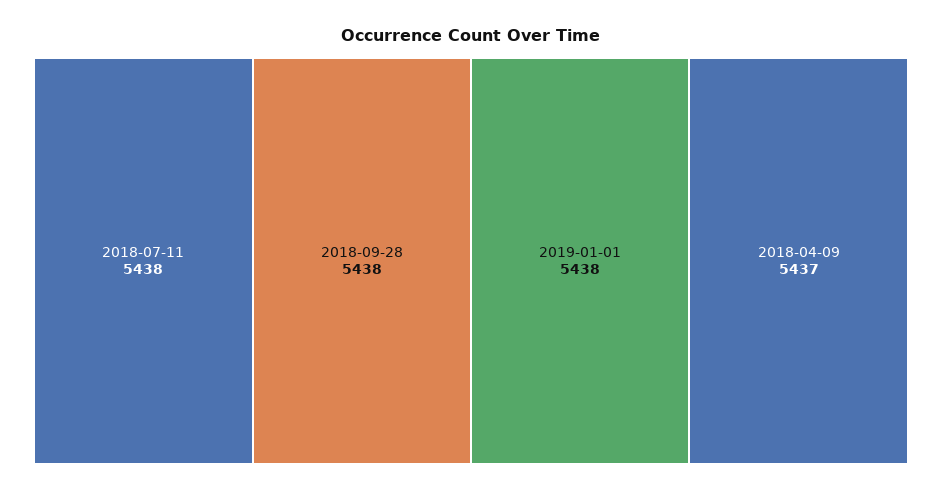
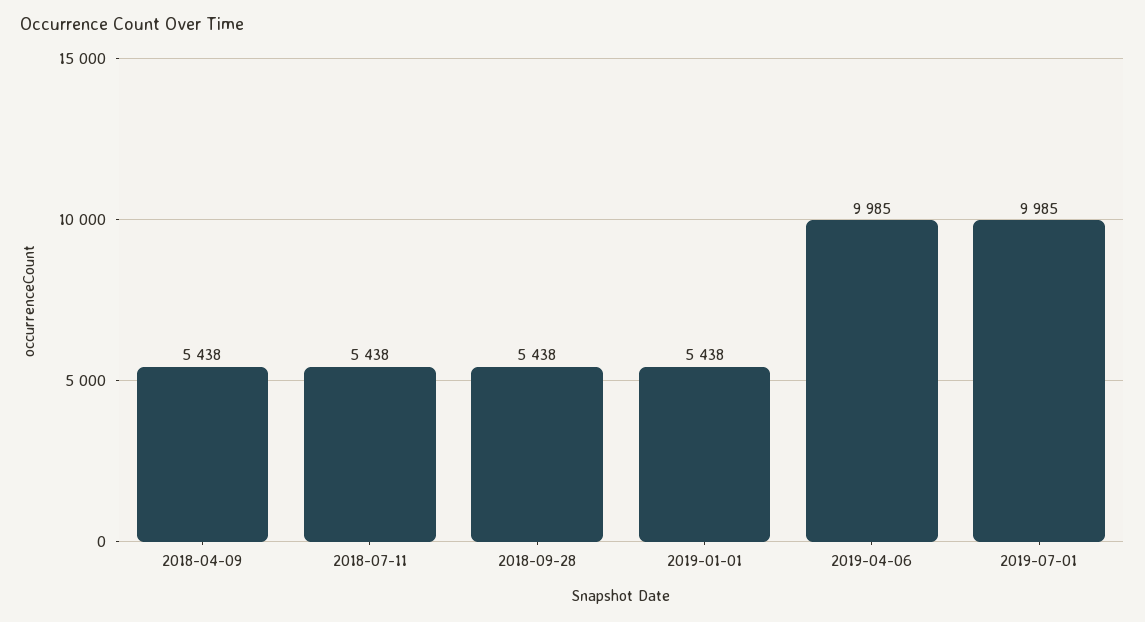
2018-04-09: 5437 -> 5438
2019-04-06: none -> 9985
2019-07-01: none -> 9985

